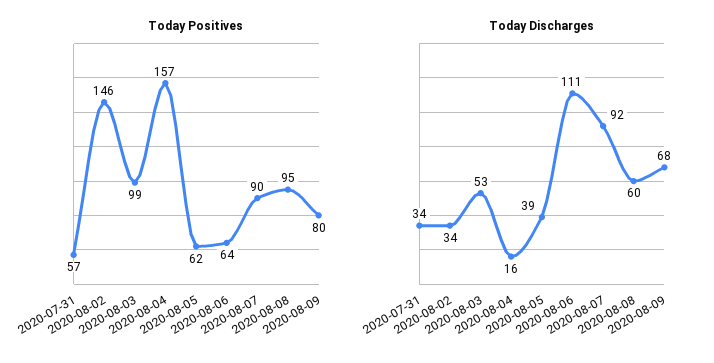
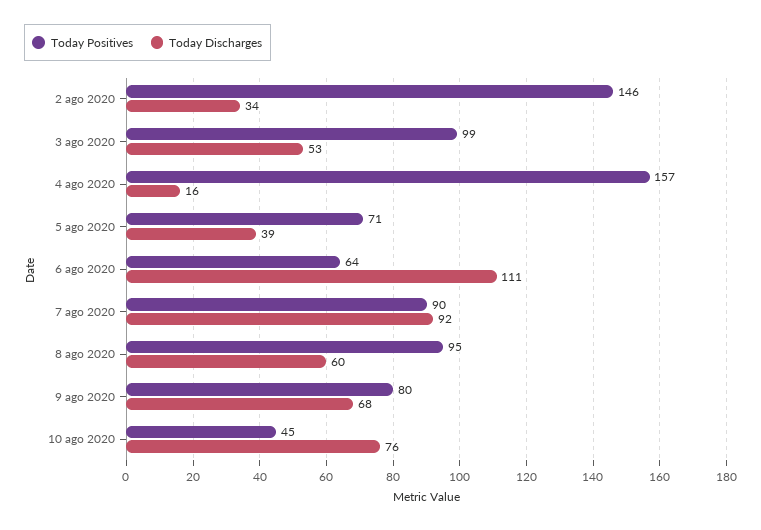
Today Positives, 2020-07-31: 57 -> none
Today Positives, 2020-08-05: 62 -> 71
Today Discharges, 2020-07-31: 34 -> none
Today Positives, 10 ago 2020: none -> 45
Today Discharges, 10 ago 2020: none -> 76

